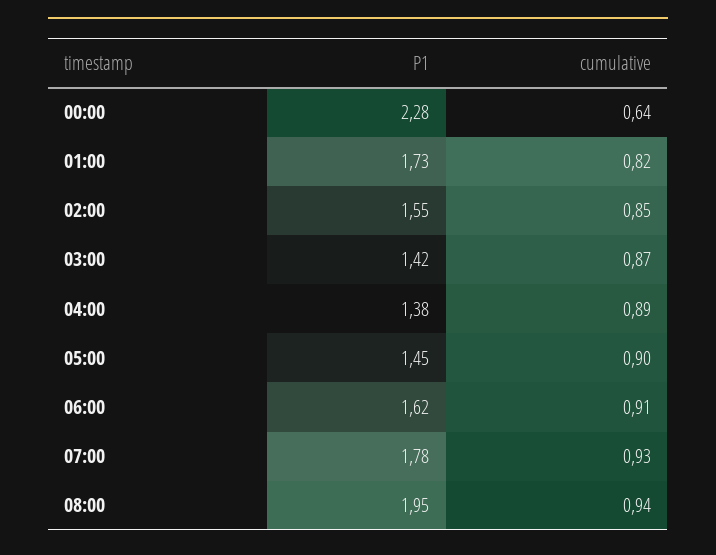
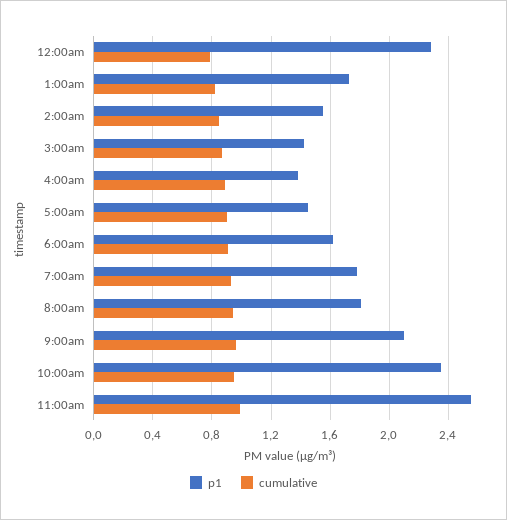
cumulative, 00:00: 0.64 -> 0.8
P1, 08:00: 1.95 -> 1.8
P1, 9:00am: none -> 2.1
cumulative, 9:00am: none -> 0.95
P1, 10:00am: none -> 2.35
cumulative, 10:00am: none -> 0.95
P1, 11:00am: none -> 2.55
cumulative, 11:00am: none -> 1

